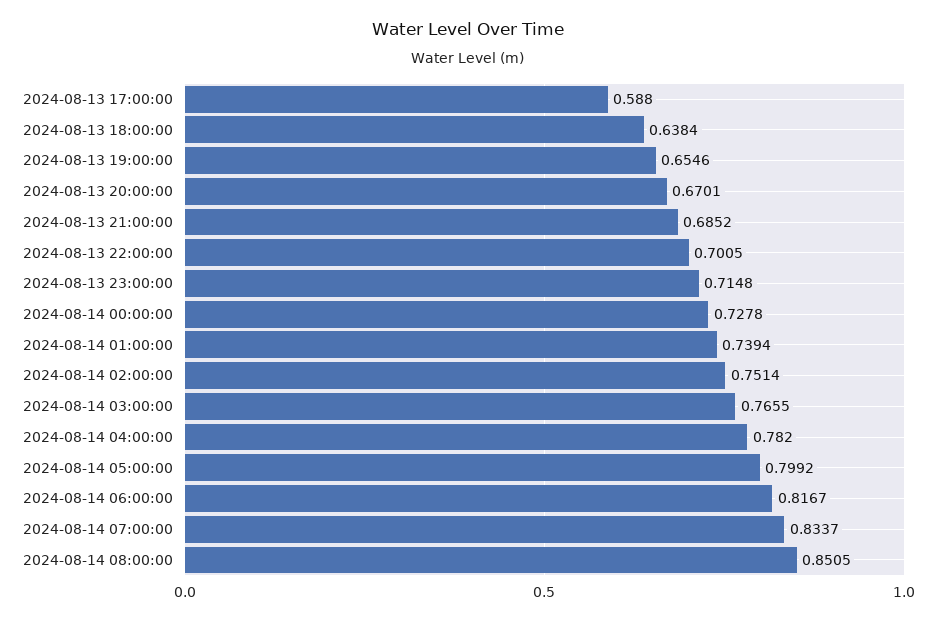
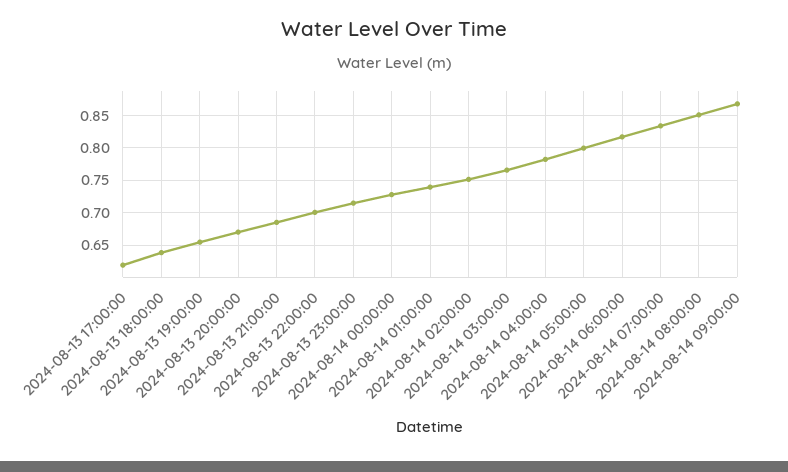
2024-08-13 17:00:00: 0.588 -> 0.62
2024-08-14 09:00:00: none -> 0.87

